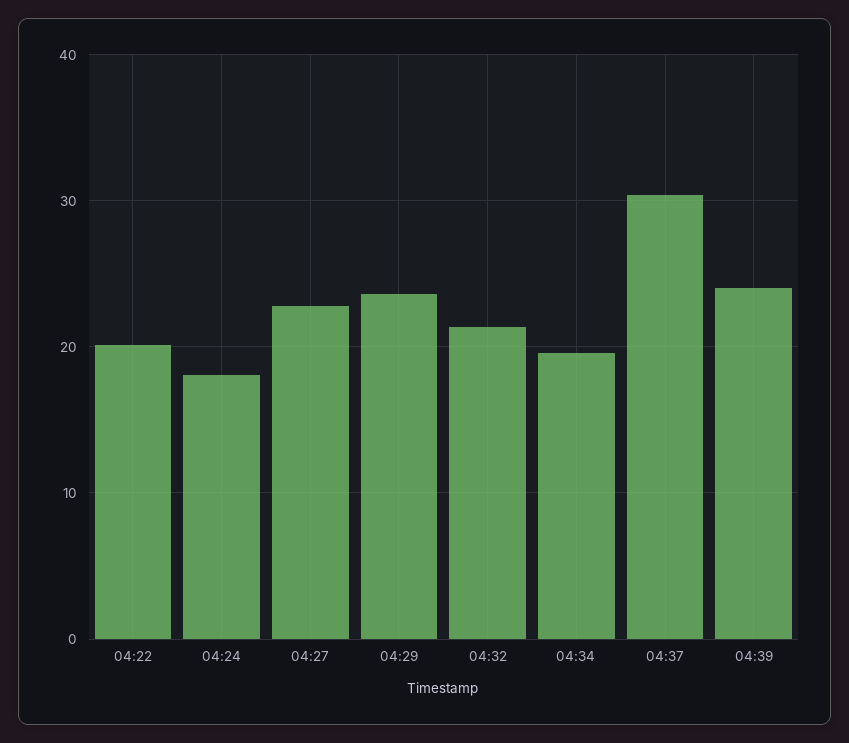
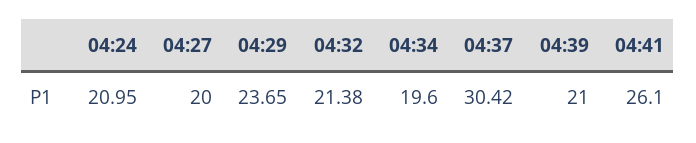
04:22: 20 -> none
04:24: 18 -> 20.95
04:27: 23 -> 20
04:39: 24 -> 21
04:41: none -> 26.1

